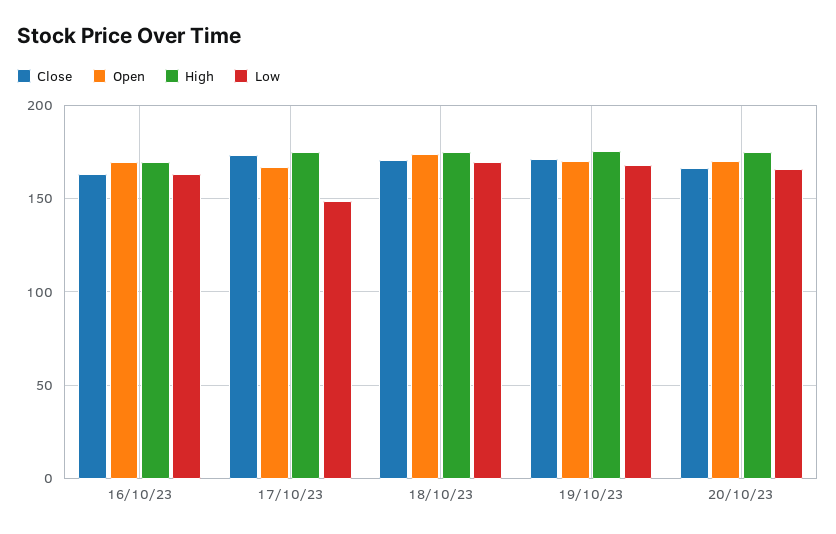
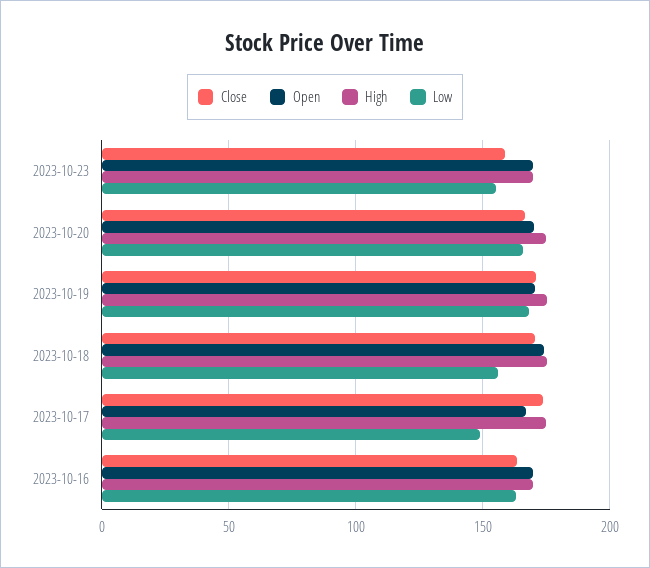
Low, 18/10/23: 170 -> 155
Close, 2023-10-23: none -> 160
Open, 2023-10-23: none -> 170
High, 2023-10-23: none -> 170
Low, 2023-10-23: none -> 155

